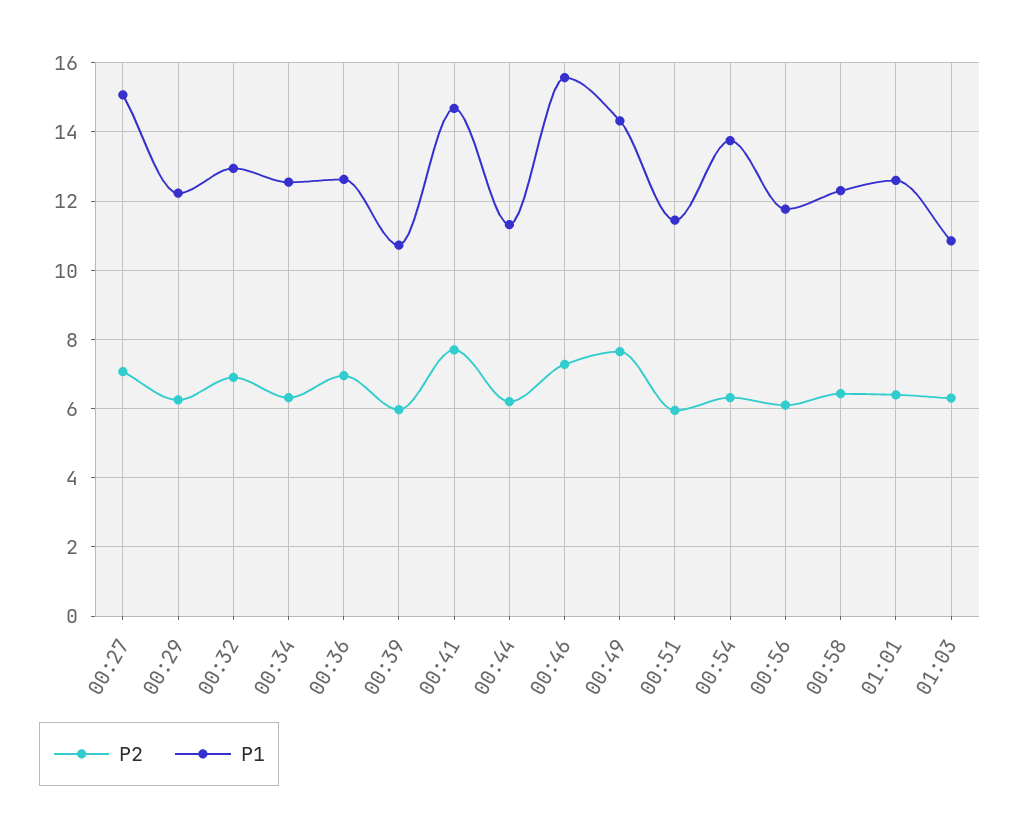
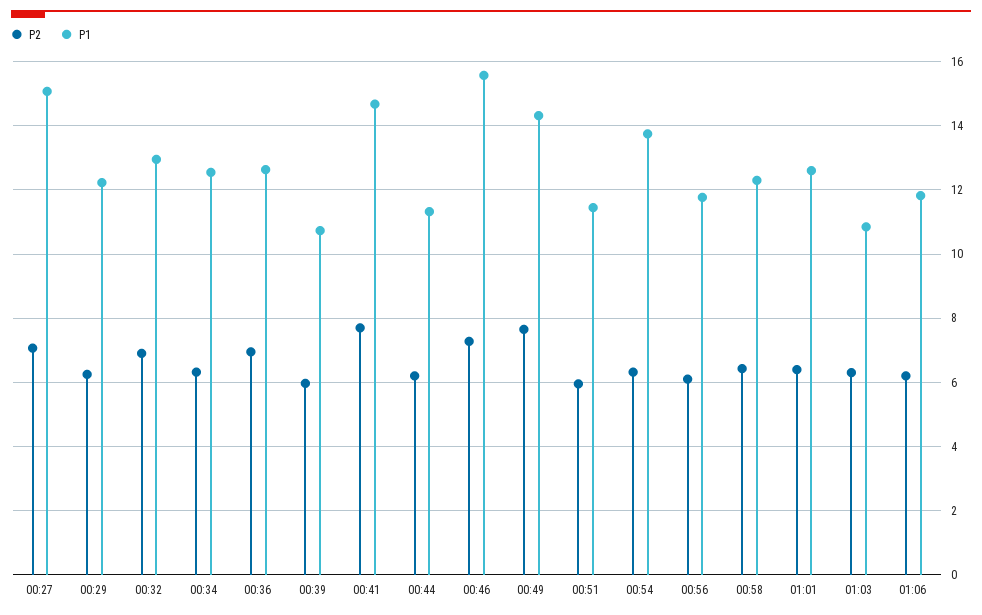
P2, 01:06: none -> 6.2
P1, 01:06: none -> 11.8

